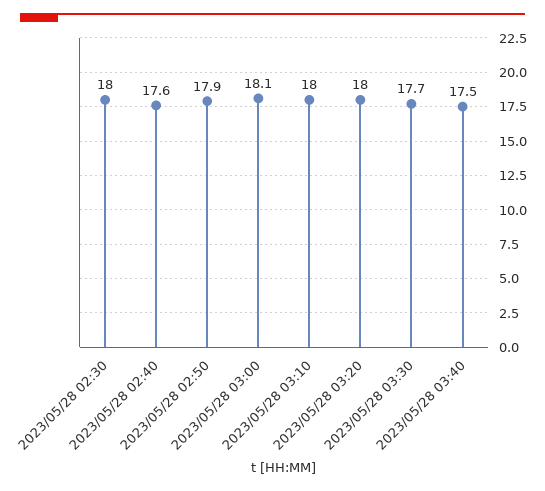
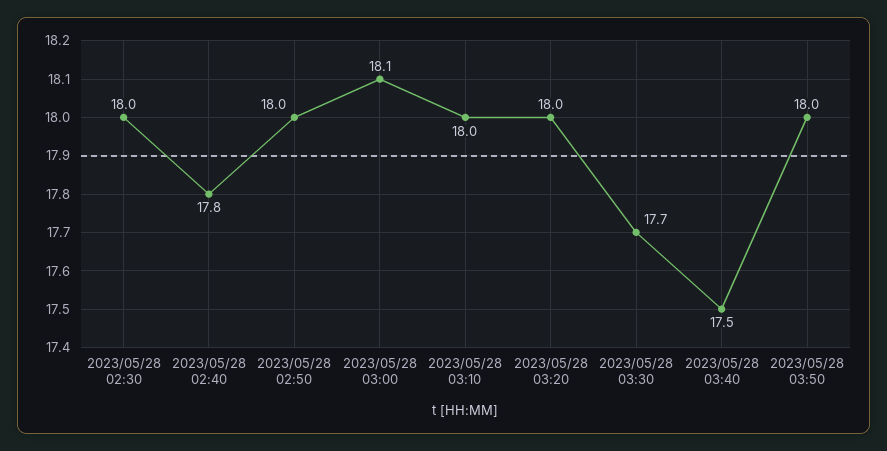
2023/05/28 02:40: 17.6 -> 17.8
2023/05/28 02:50: 17.9 -> 18
2023/05/28 03:50: none -> 18

